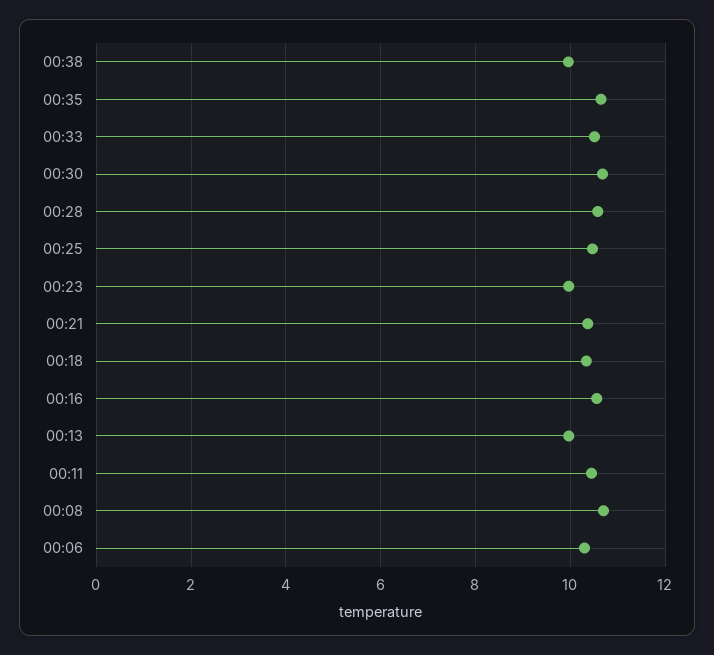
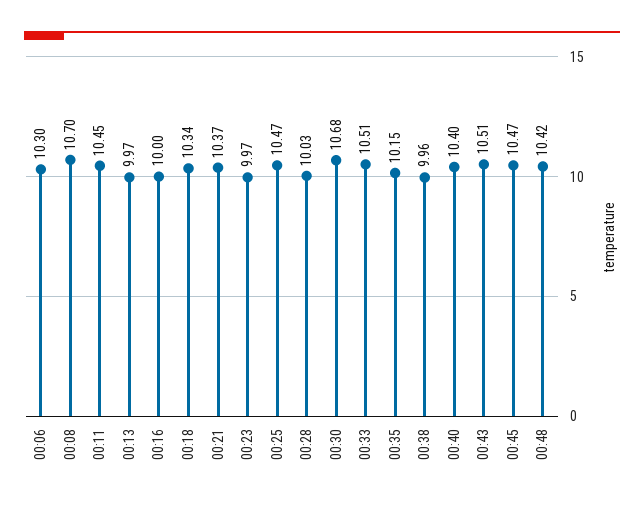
00:35: 10.6 -> 10.15
00:28: 10.6 -> 10.03
00:16: 10.6 -> 10
00:40: none -> 10.4
00:43: none -> 10.51
00:45: none -> 10.47
00:48: none -> 10.42

